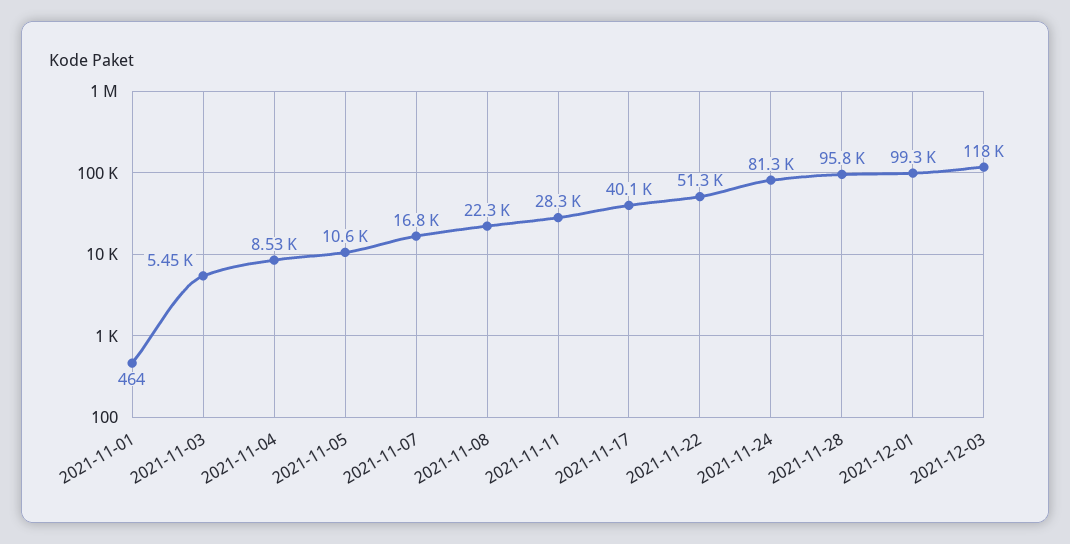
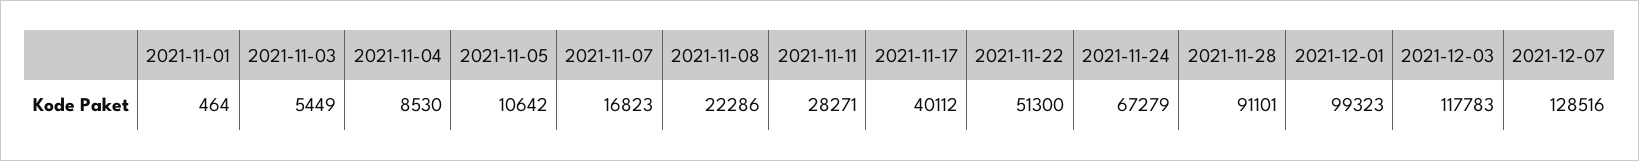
2021-11-24: 81300 -> 67279
2021-11-28: 95800 -> 91101
2021-12-07: none -> 128516

